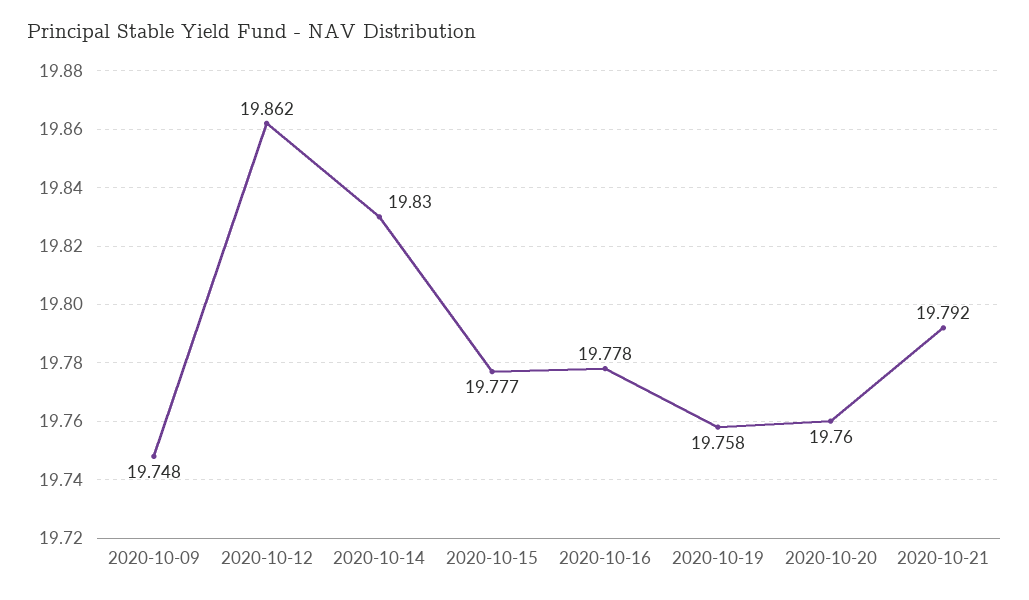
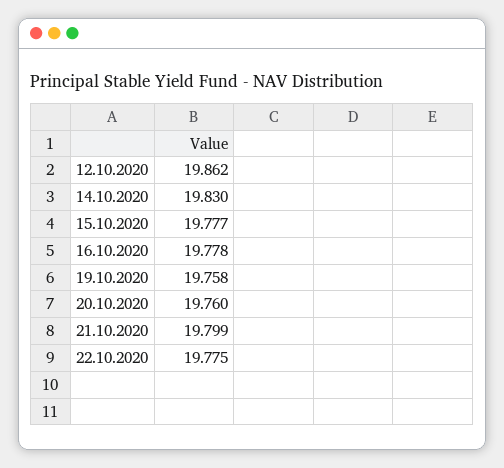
2020-10-09: 19.748 -> none
2020-10-21: 19.792 -> 19.799
22.10.2020: none -> 19.775

